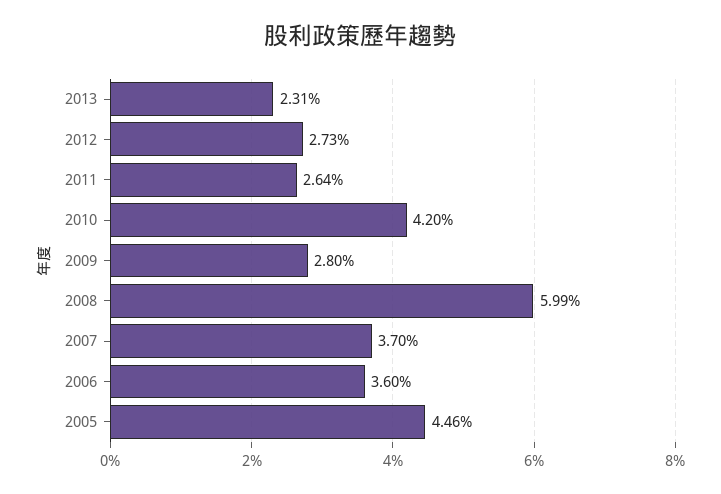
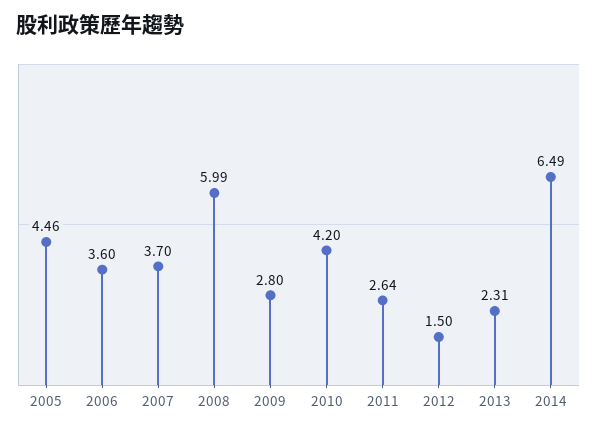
2012: 2.73 -> 1.5
2014: none -> 6.49

